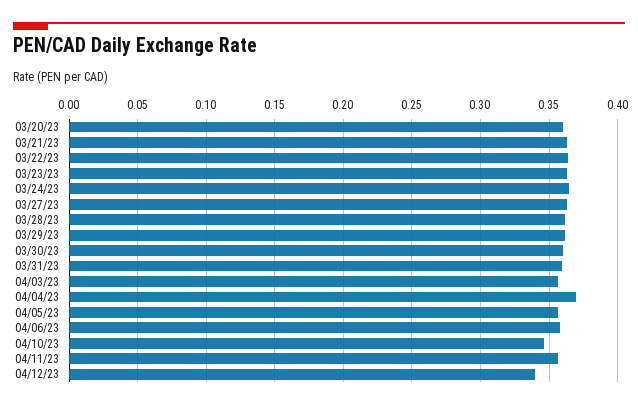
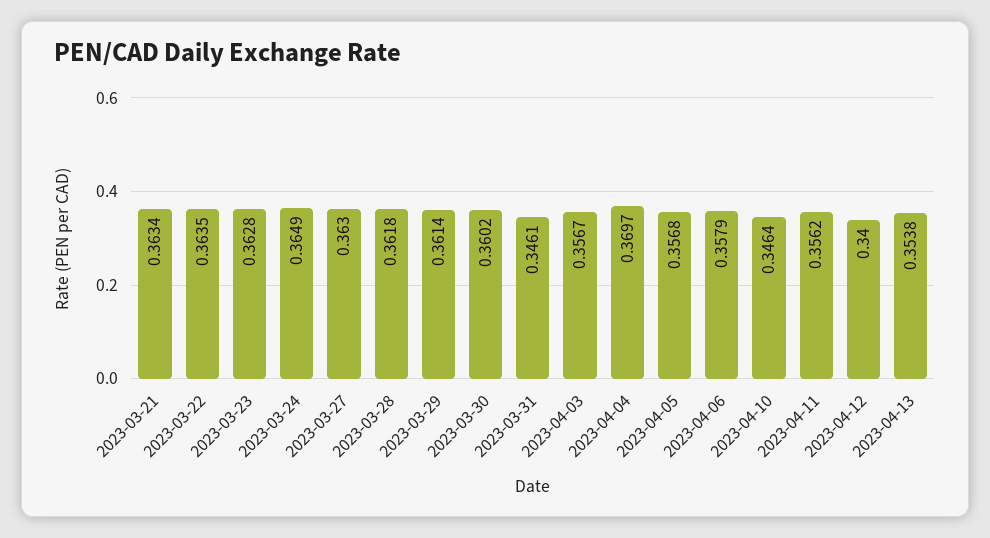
03/20/23: 0.36 -> none
03/31/23: 0.36 -> 0.3461
2023-04-13: none -> 0.3538

